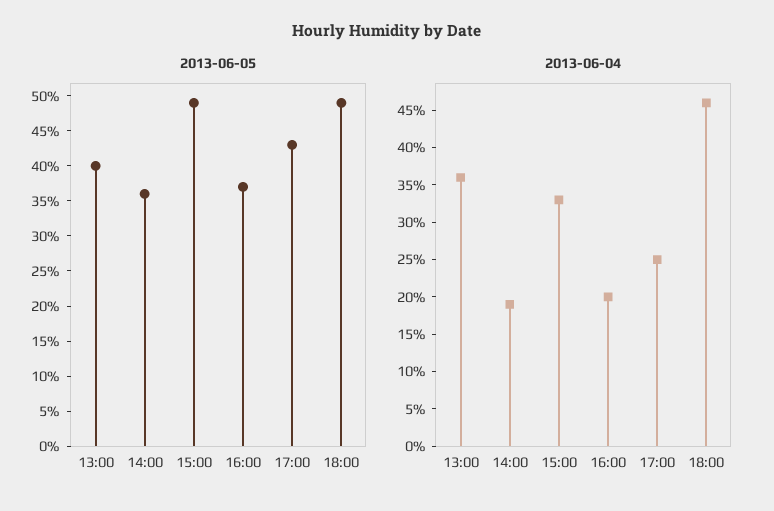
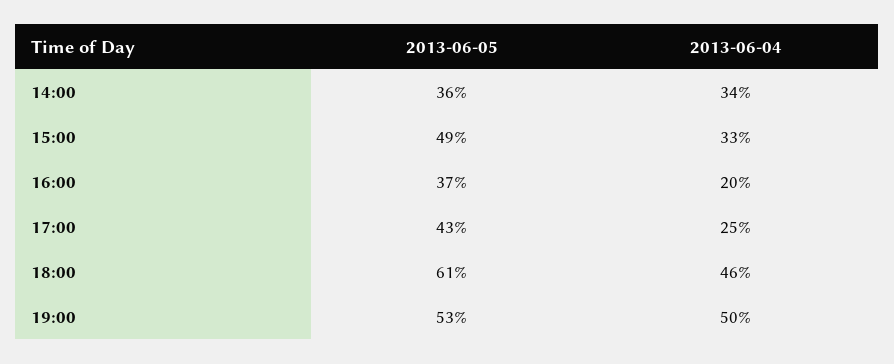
2013-06-05, 13:00: 40 -> none
2013-06-05, 18:00: 50 -> 61
2013-06-04, 13:00: 35 -> none
2013-06-04, 14:00: 20 -> 34
2013-06-05, 19:00: none -> 53
2013-06-04, 19:00: none -> 50

